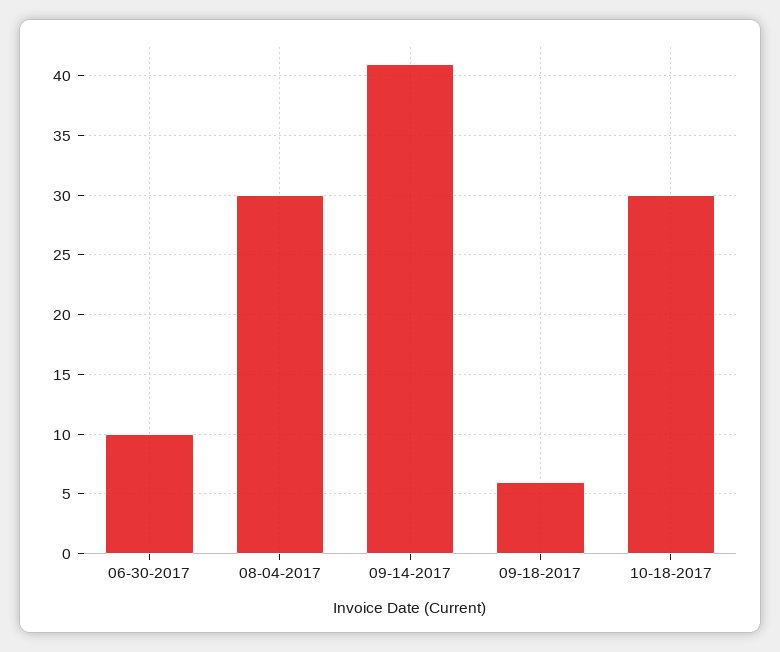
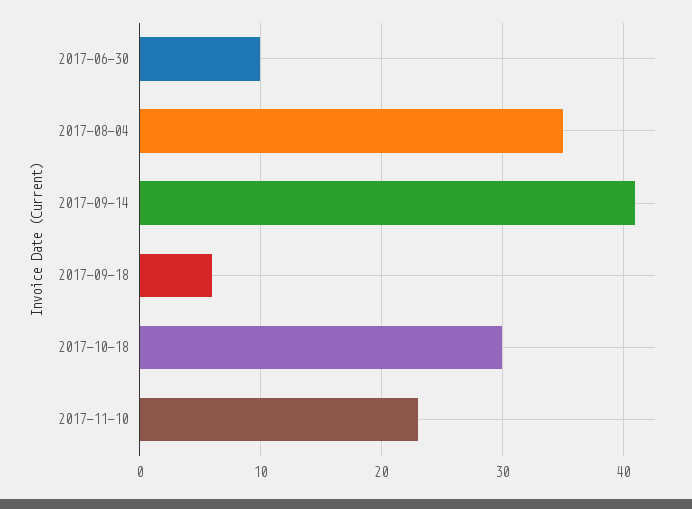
08-04-2017: 30 -> 35
2017-11-10: none -> 23

